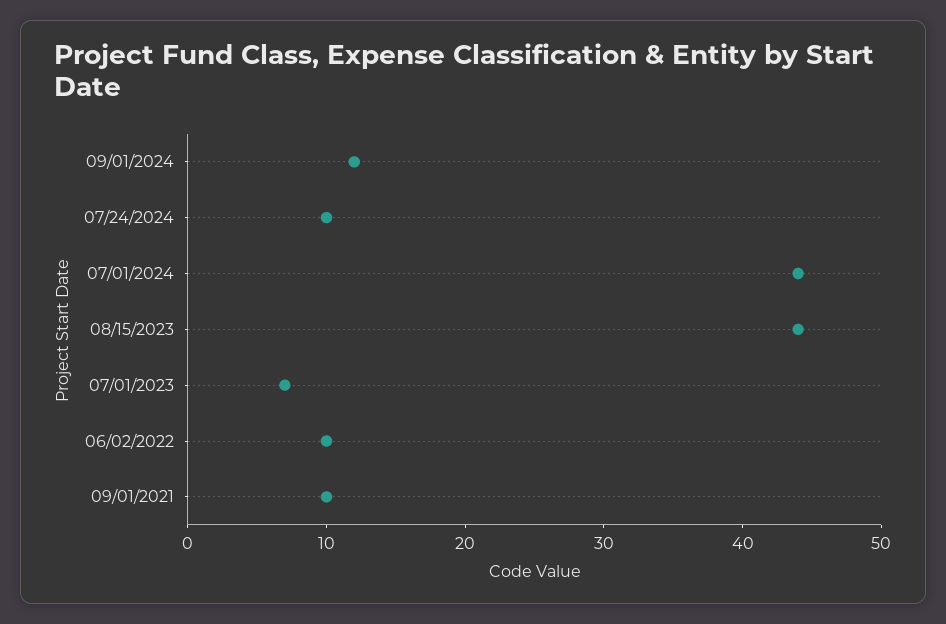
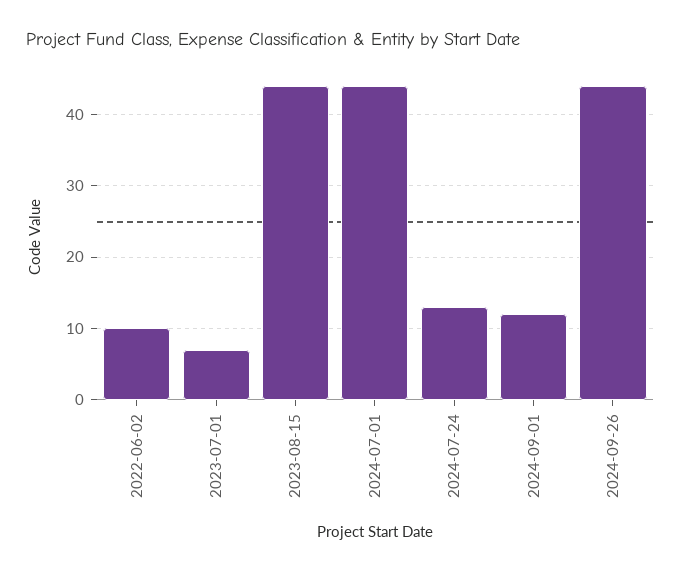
07/24/2024: 10 -> 13
09/01/2021: 10 -> none
2024-09-26: none -> 44

